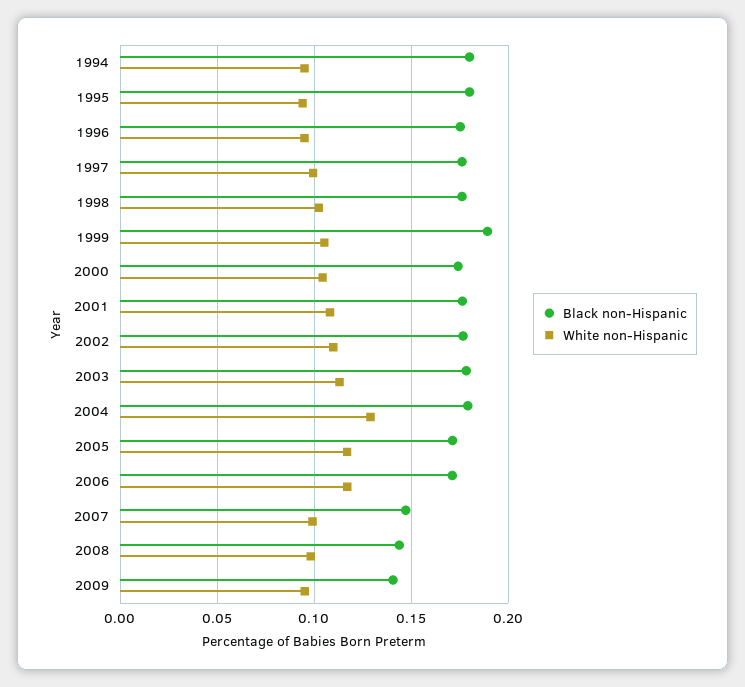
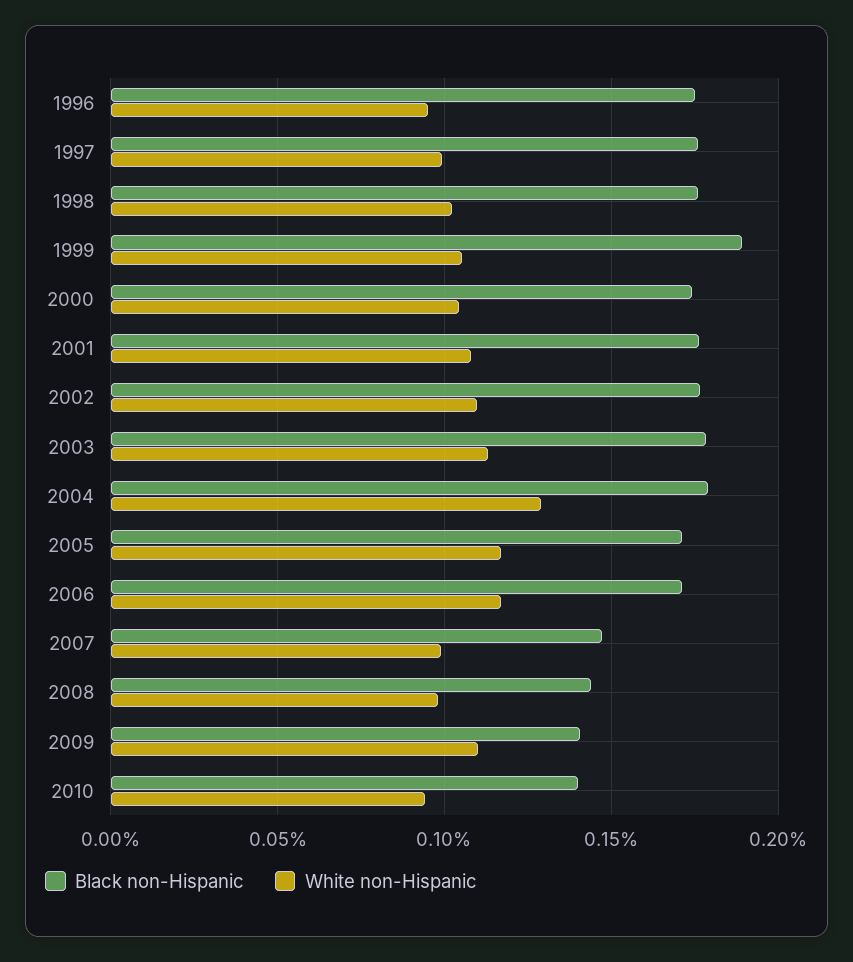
Black non-Hispanic, 1994: 0.18 -> none
White non-Hispanic, 1994: 0.095 -> none
Black non-Hispanic, 1995: 0.18 -> none
White non-Hispanic, 1995: 0.095 -> none
White non-Hispanic, 2009: 0.095 -> 0.11
Black non-Hispanic, 2010: none -> 0.14
White non-Hispanic, 2010: none -> 0.095

